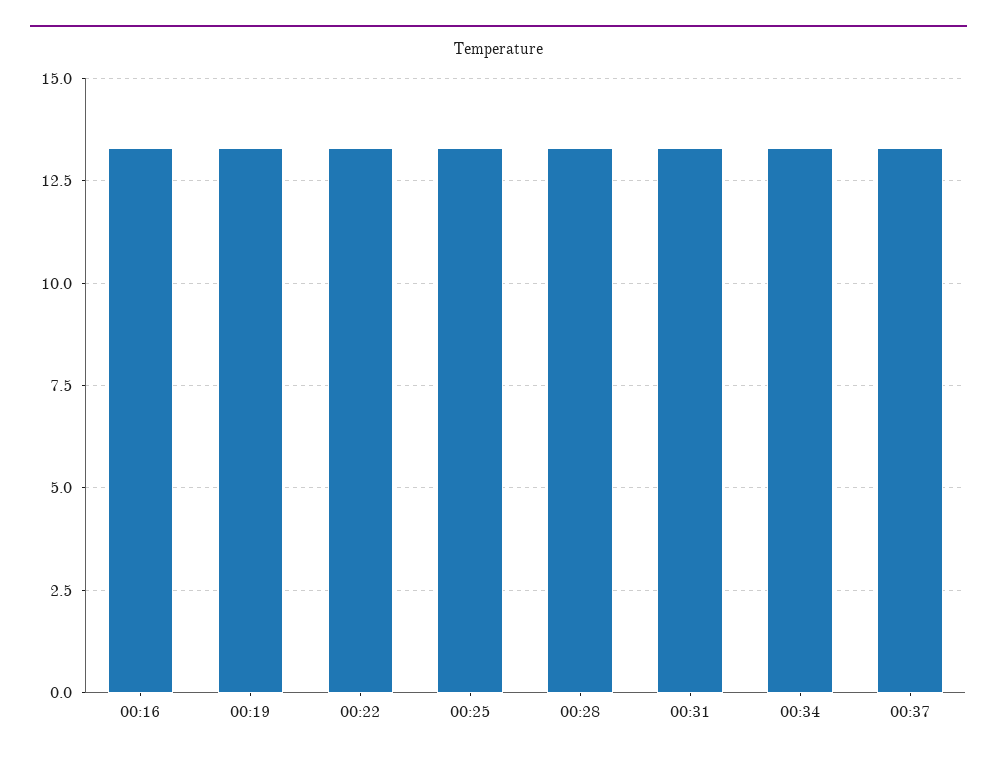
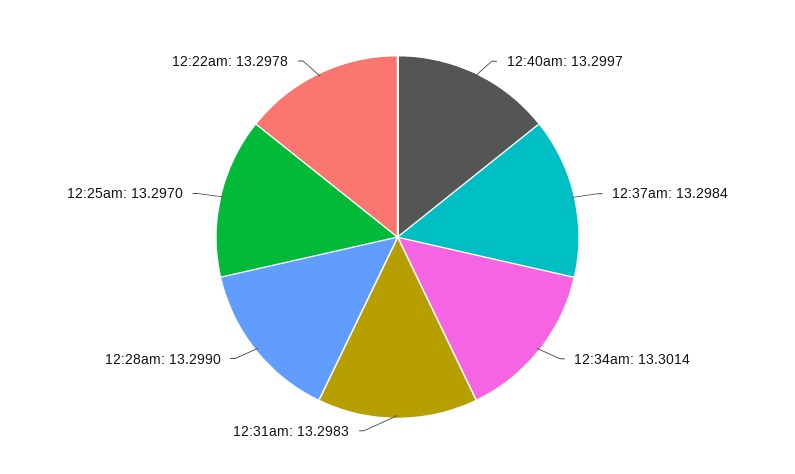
00:16: 13.25 -> none
00:19: 13.25 -> none
12:40am: none -> 13.2997

